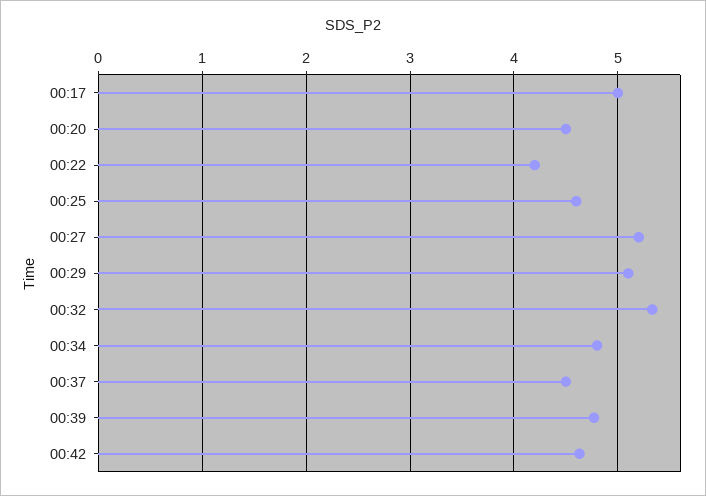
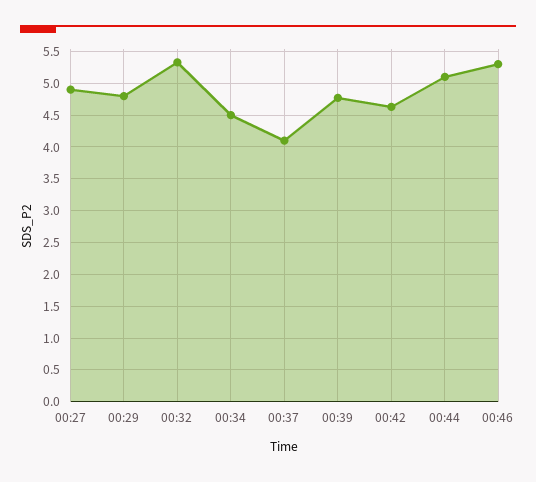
00:17: 5 -> none
00:20: 4.5 -> none
00:22: 4.2 -> none
00:25: 4.6 -> none
00:27: 5.2 -> 4.9
00:29: 5.1 -> 4.8
00:34: 4.8 -> 4.5
00:37: 4.5 -> 4.1
00:44: none -> 5.1
00:46: none -> 5.3

